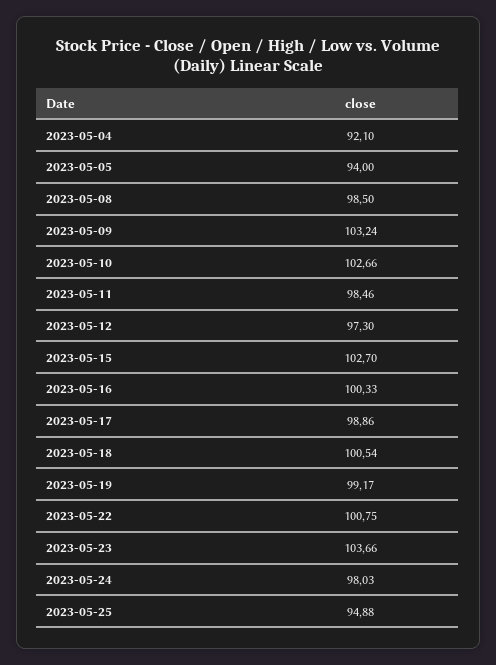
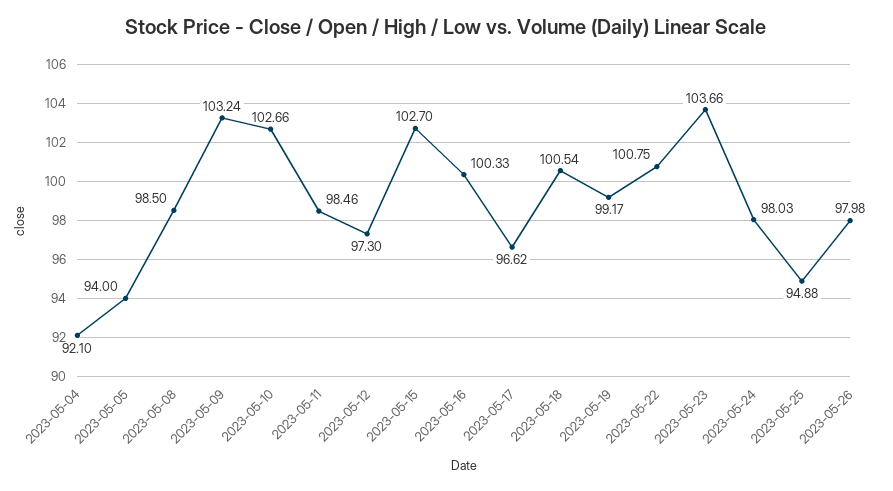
2023-05-17: 98.86 -> 96.62
2023-05-26: none -> 97.98

